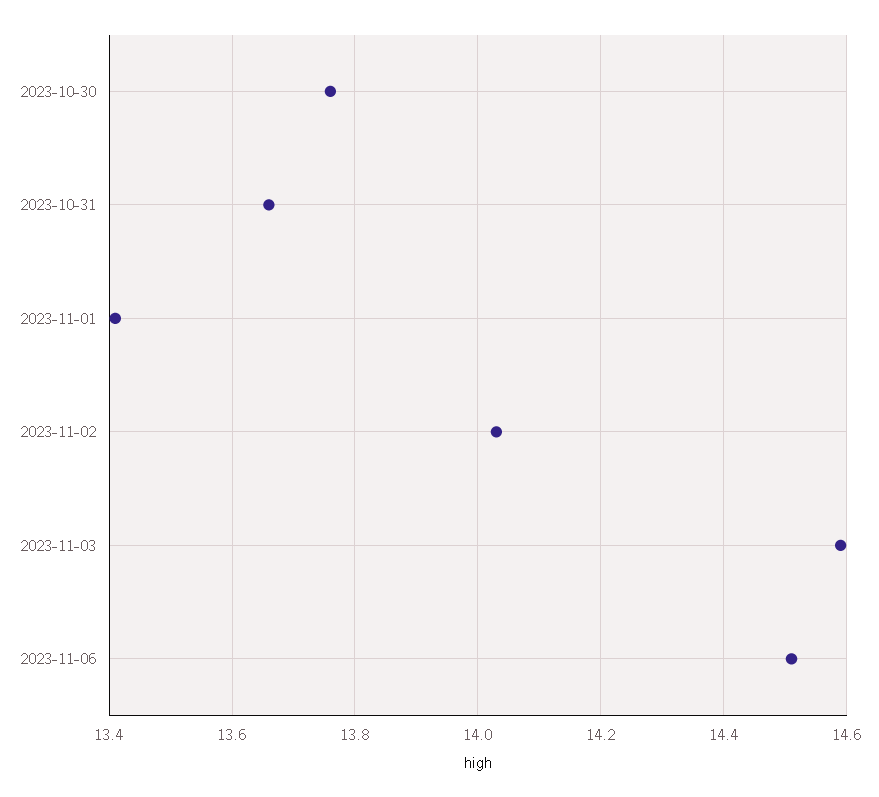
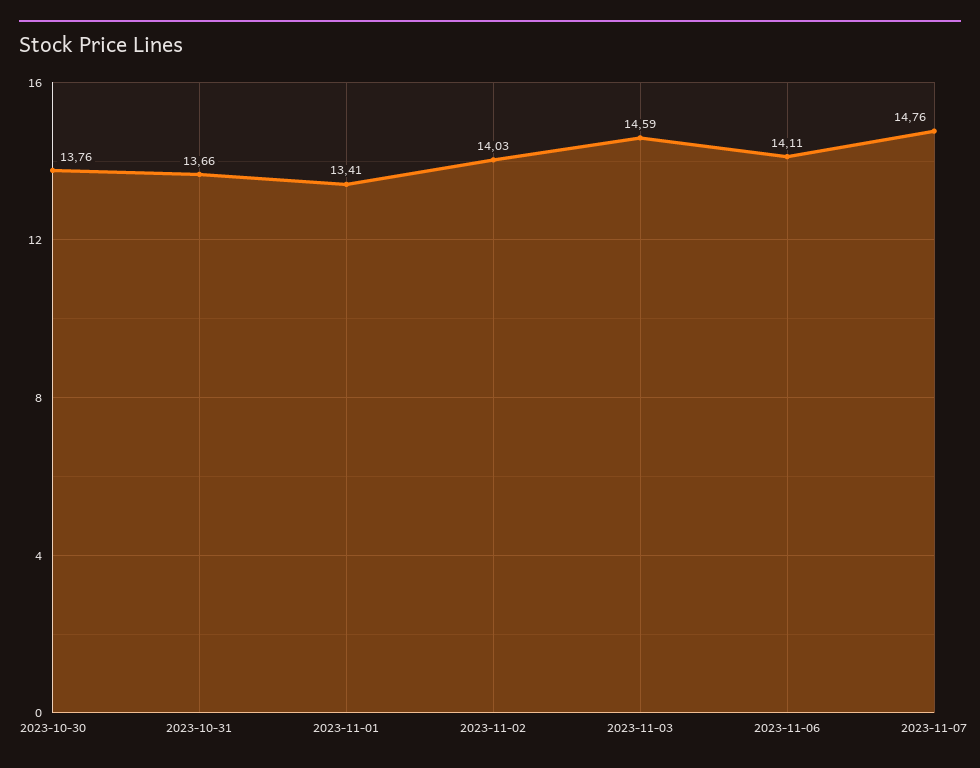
2023-11-06: 14.5 -> 14.11
2023-11-07: none -> 14.76

